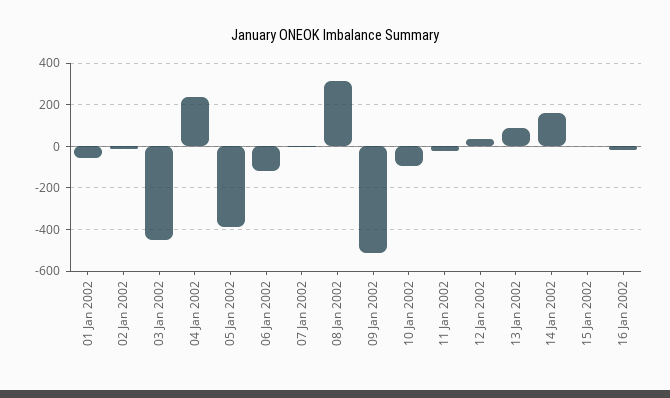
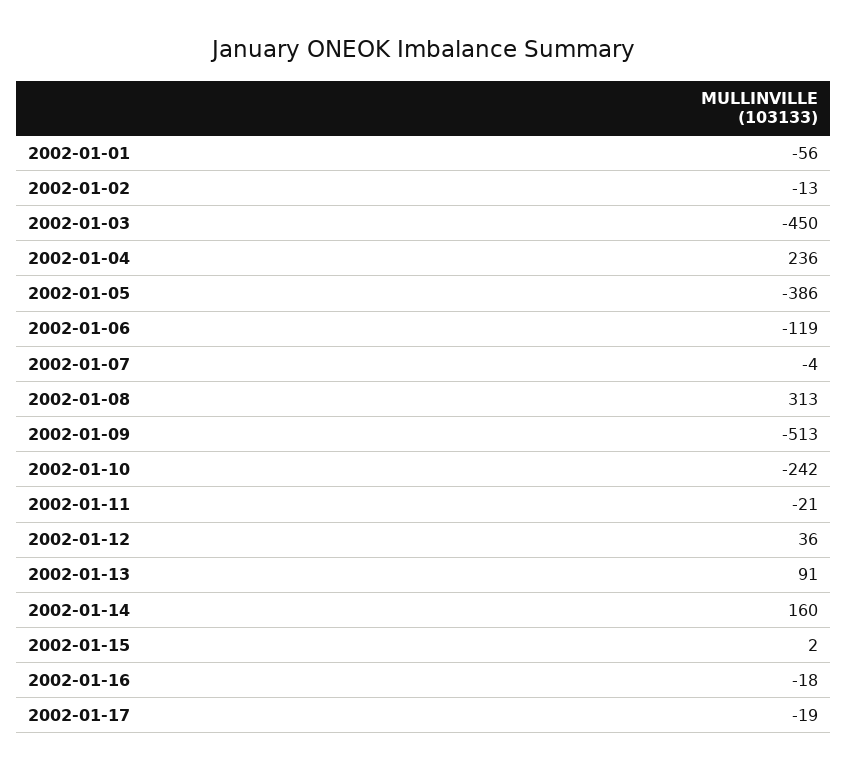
10 Jan 2002: -100 -> -242
2002-01-17: none -> -19

